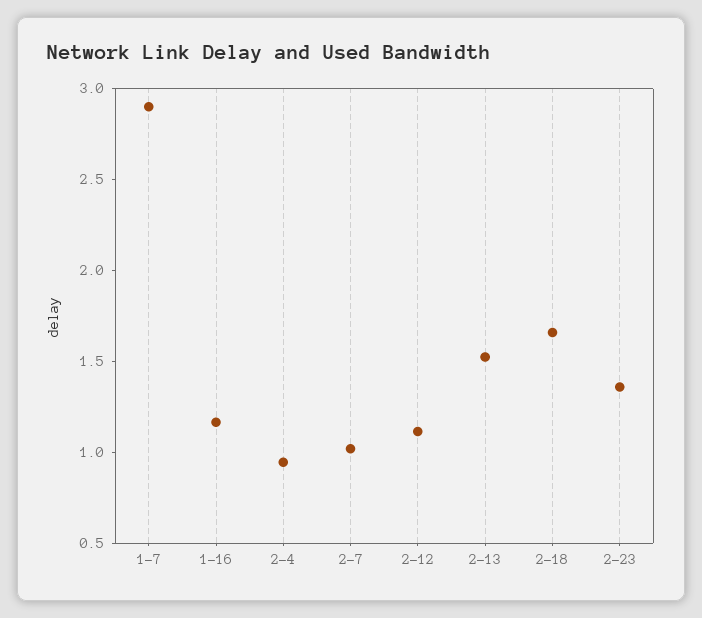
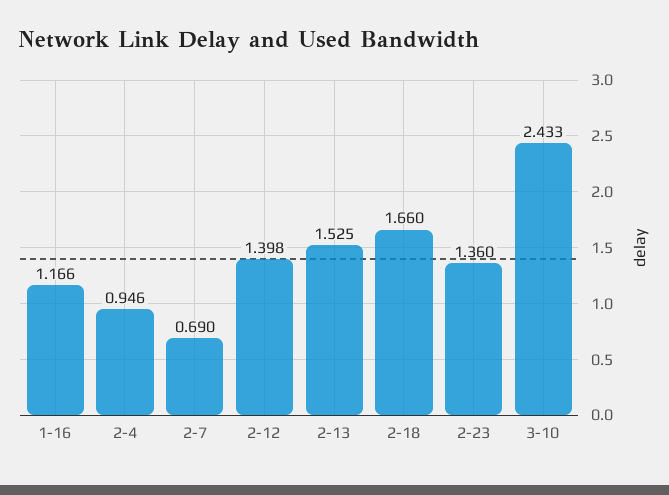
1-7: 2.9 -> none
2-7: 1 -> 0.69
2-12: 1.1 -> 1.398
3-10: none -> 2.433

